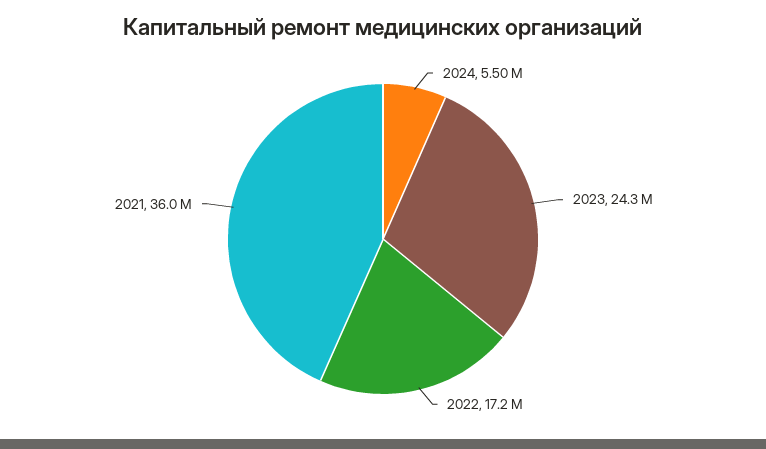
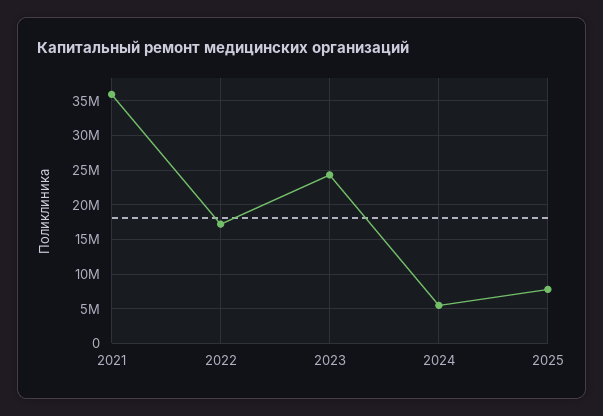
2025: none -> 8000000

